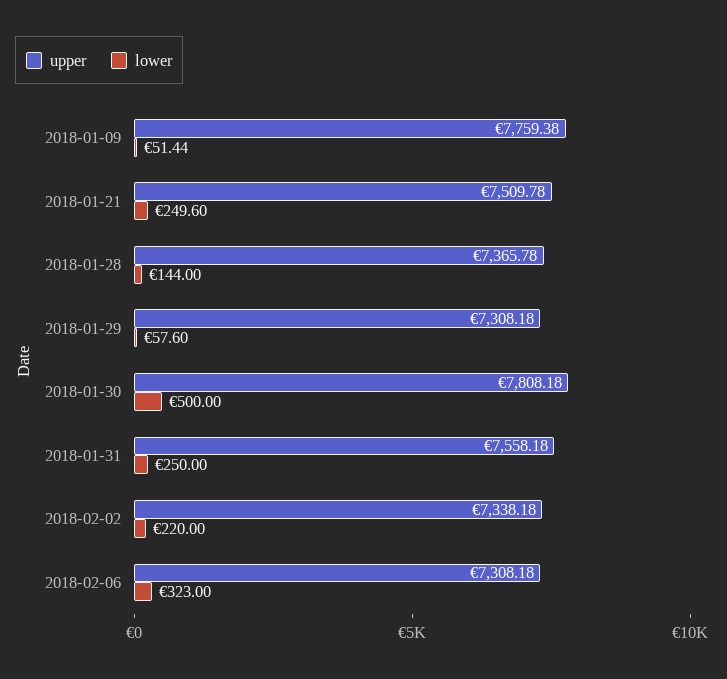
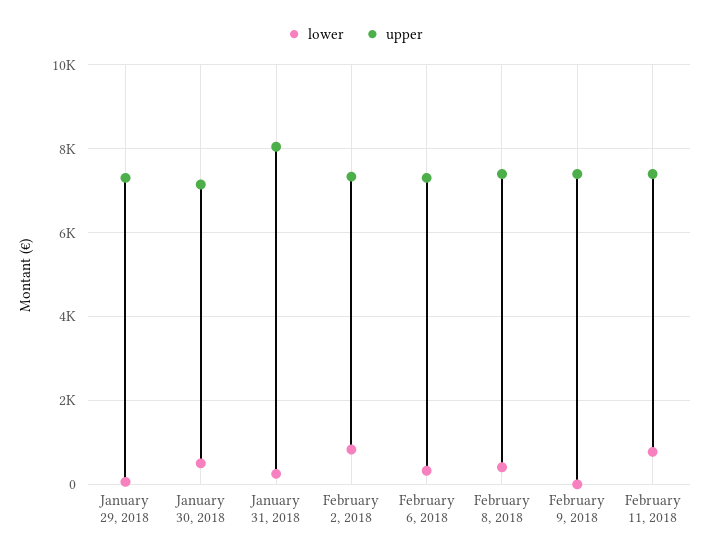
upper, 2018-01-09: 7759.38 -> none
lower, 2018-01-09: 51.44 -> none
upper, 2018-01-21: 7509.78 -> none
lower, 2018-01-21: 249.6 -> none
upper, 2018-01-28: 7365.78 -> none
lower, 2018-01-28: 144 -> none
upper, 2018-01-30: 7808.18 -> 7200
upper, 2018-01-31: 7558.18 -> 8000
lower, 2018-02-02: 220 -> 800
lower, February 8, 2018: none -> 400
upper, February 8, 2018: none -> 7400
lower, February 9, 2018: none -> 0
upper, February 9, 2018: none -> 7400
lower, February 11, 2018: none -> 800
upper, February 11, 2018: none -> 7400

